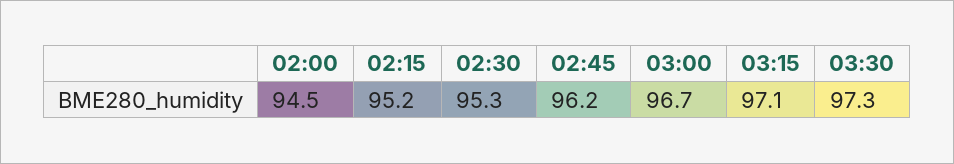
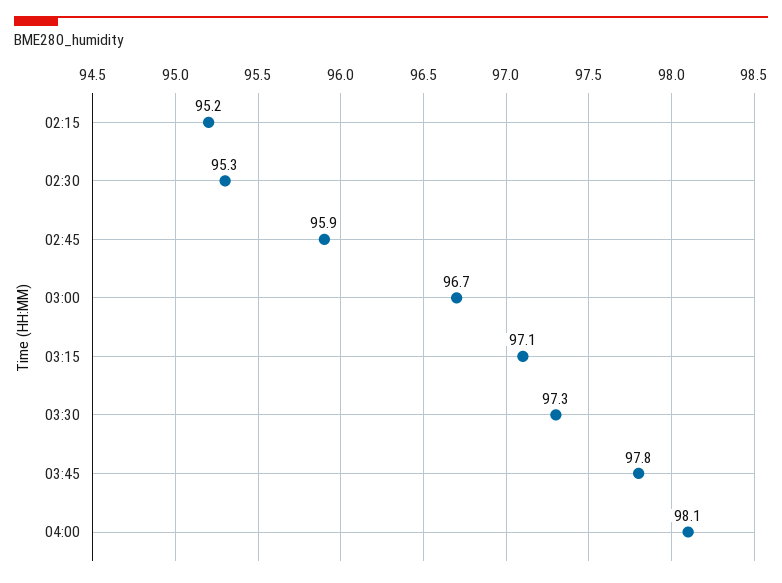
02:00: 94.5 -> none
02:45: 96.2 -> 95.9
03:45: none -> 97.8
04:00: none -> 98.1

